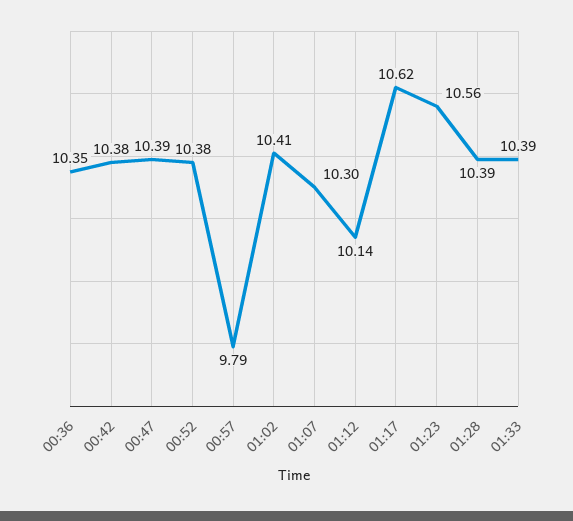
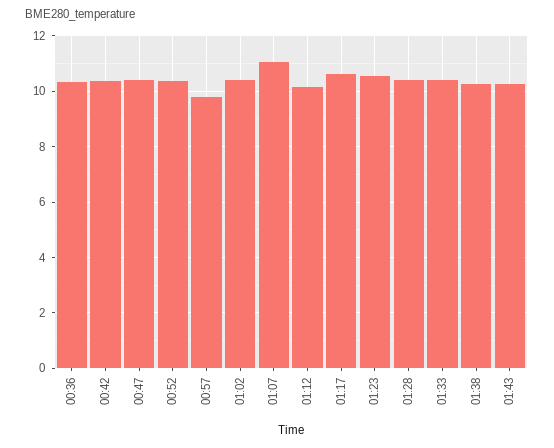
01:07: 10.3 -> 11
01:38: none -> 10.25
01:43: none -> 10.25

